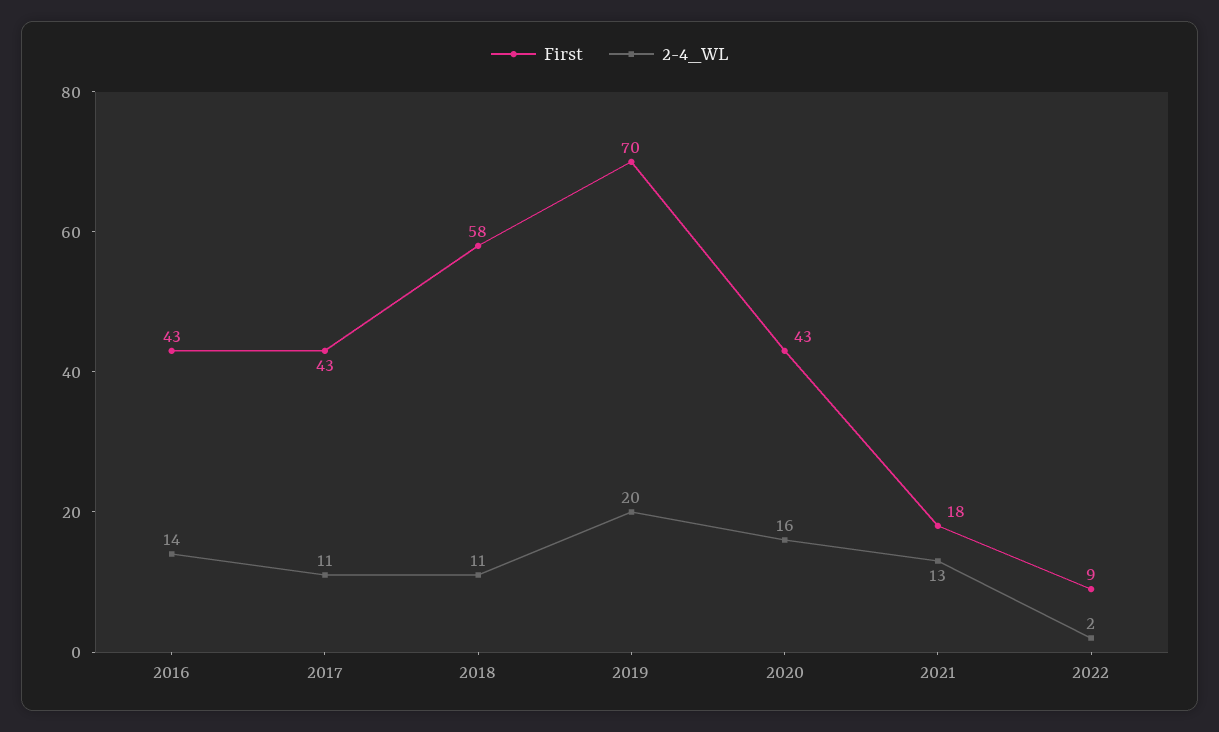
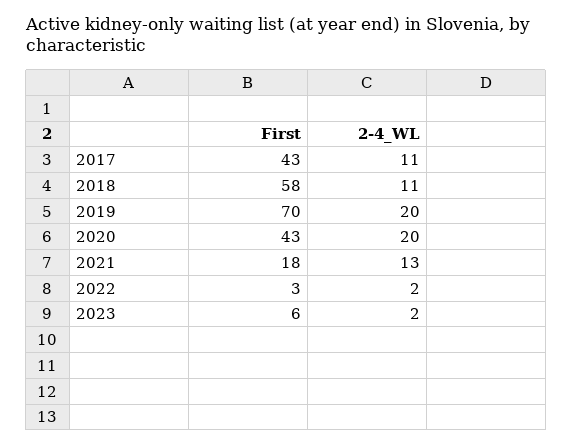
First, 2016: 43 -> none
2-4_WL, 2016: 14 -> none
2-4_WL, 2020: 16 -> 20
First, 2022: 9 -> 3
First, 2023: none -> 6
2-4_WL, 2023: none -> 2

